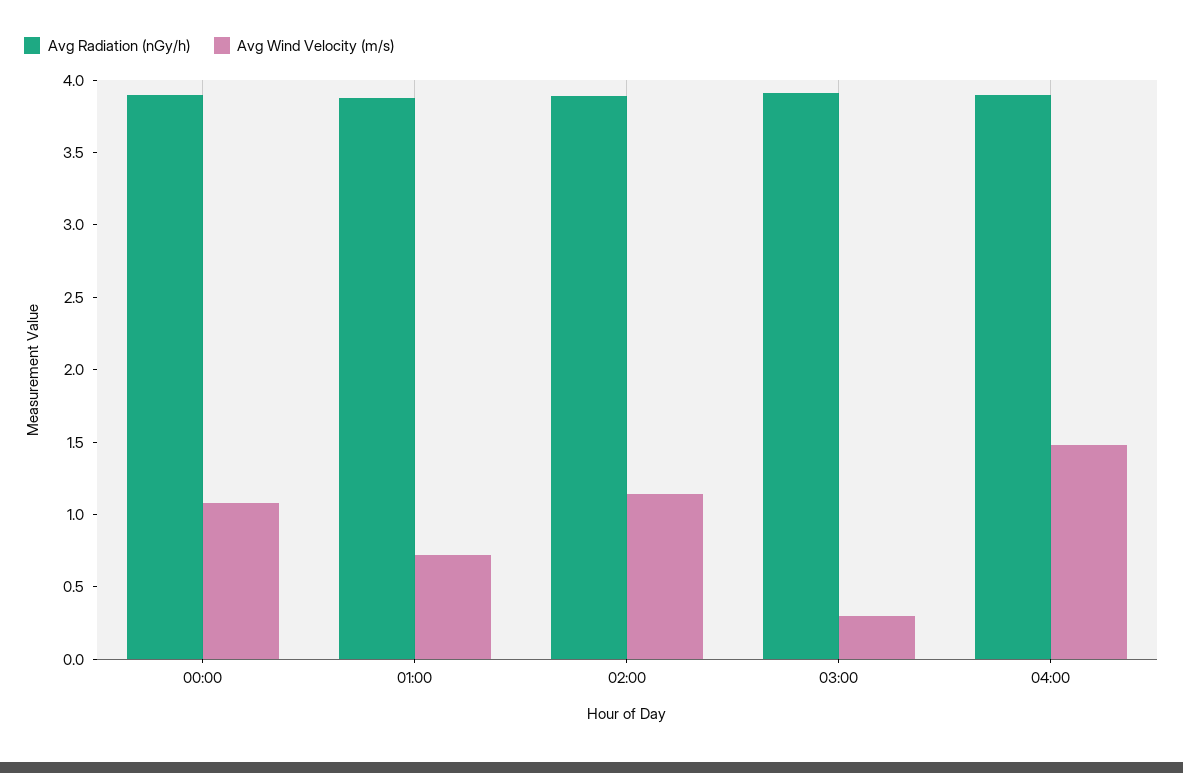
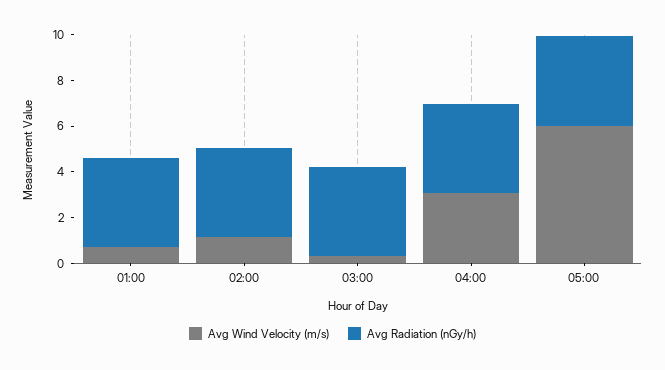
Avg Radiation (nGy/h), 00:00: 3.9 -> none
Avg Wind Velocity (m/s), 00:00: 1.1 -> none
Avg Wind Velocity (m/s), 04:00: 1.5 -> 3
Avg Wind Velocity (m/s), 05:00: none -> 6
Avg Radiation (nGy/h), 05:00: none -> 4

